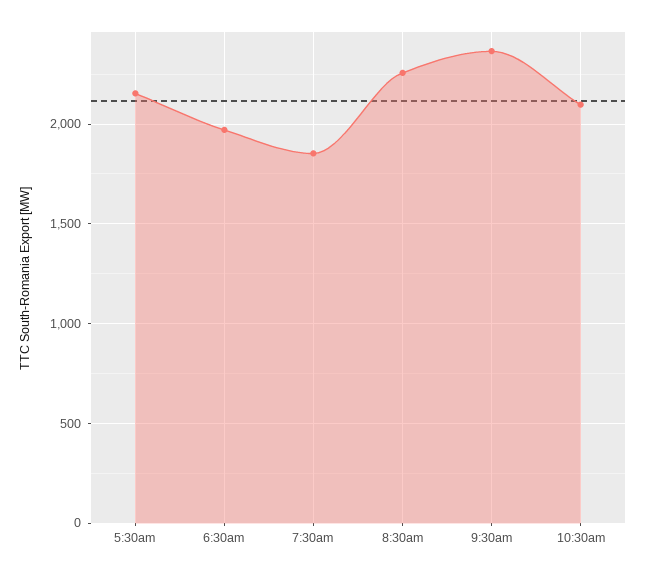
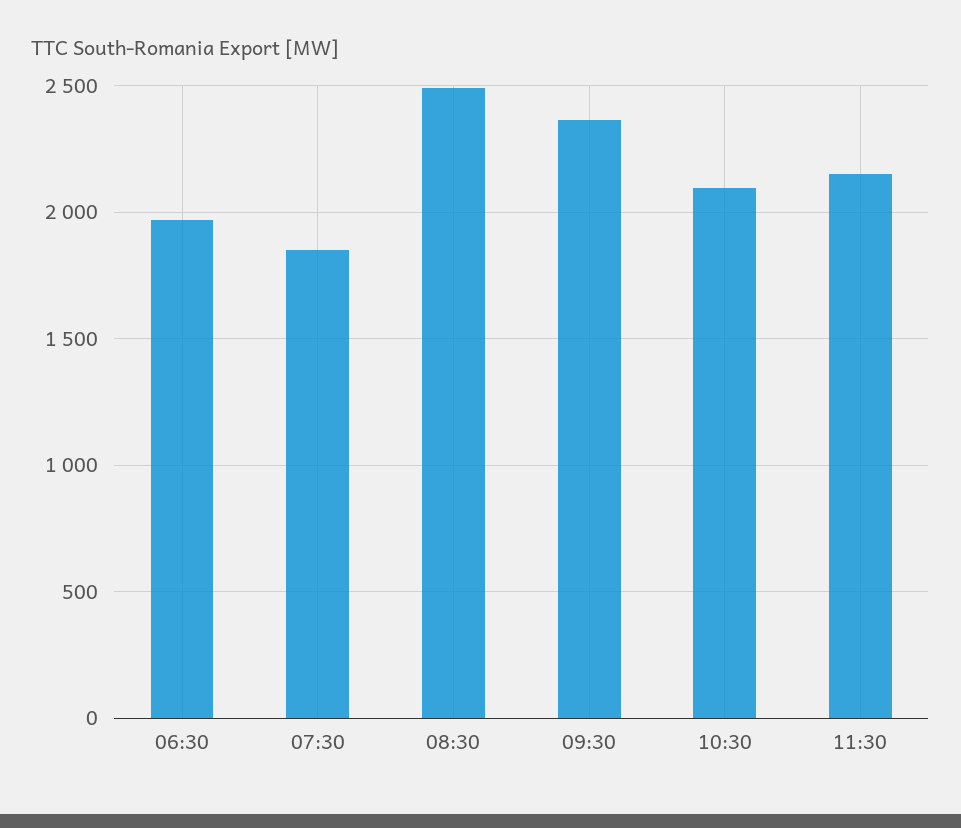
5:30am: 2150 -> none
8:30am: 2250 -> 2500
11:30: none -> 2150

